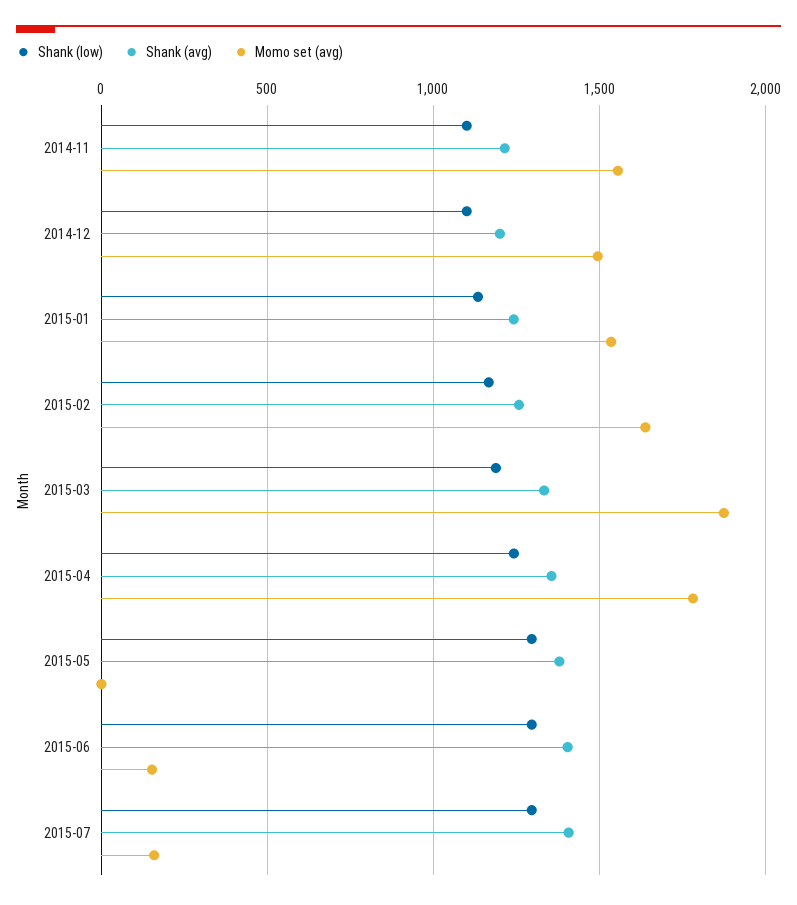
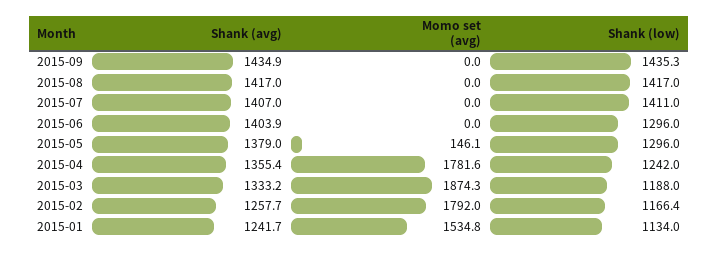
Shank (low), 2014-11: 1100 -> none
Shank (avg), 2014-11: 1200 -> none
Momo set (avg), 2014-11: 1550 -> none
Shank (low), 2014-12: 1100 -> none
Shank (avg), 2014-12: 1200 -> none
Momo set (avg), 2014-12: 1500 -> none
Momo set (avg), 2015-02: 1650 -> 1792
Momo set (avg), 2015-05: 0 -> 146.1
Momo set (avg), 2015-06: 150 -> 0
Shank (low), 2015-07: 1300 -> 1411
Momo set (avg), 2015-07: 150 -> 0
Shank (avg), 2015-09: none -> 1434.9
Momo set (avg), 2015-09: none -> 0
Shank (low), 2015-09: none -> 1435.3
Shank (avg), 2015-08: none -> 1417
Momo set (avg), 2015-08: none -> 0
Shank (low), 2015-08: none -> 1417

